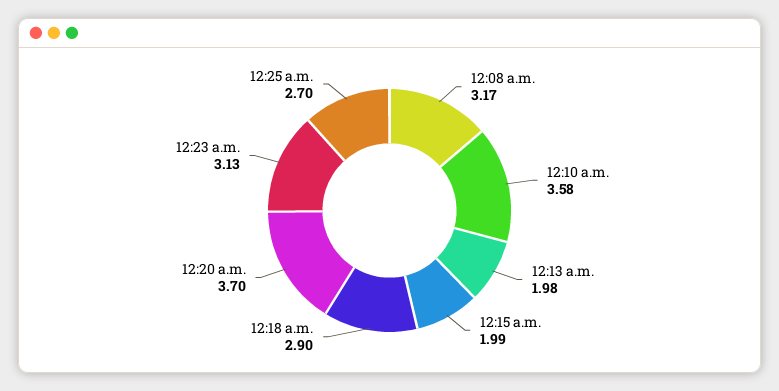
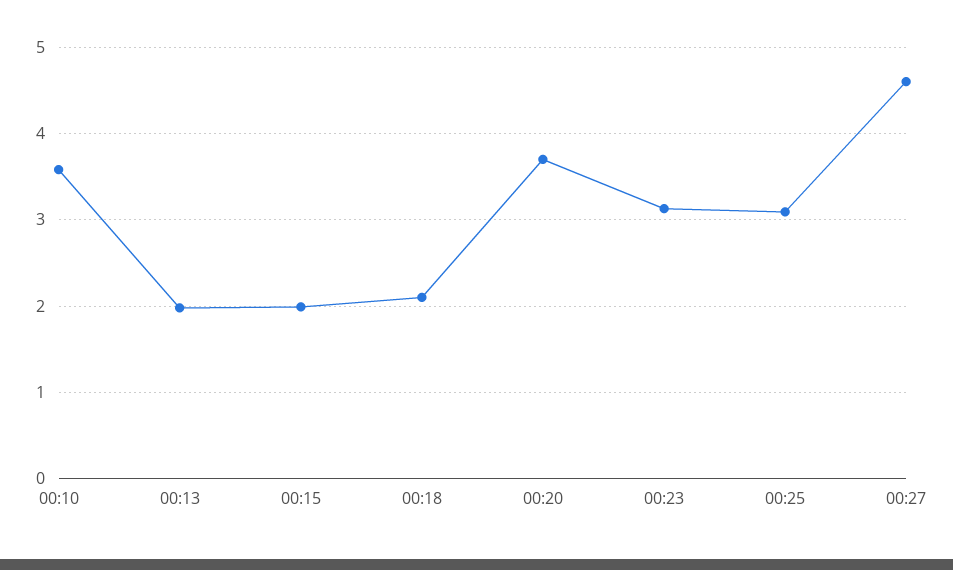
12:08 a.m.: 3.17 -> none
12:18 a.m.: 2.9 -> 2.1
12:25 a.m.: 2.7 -> 3.1
00:27: none -> 4.6

